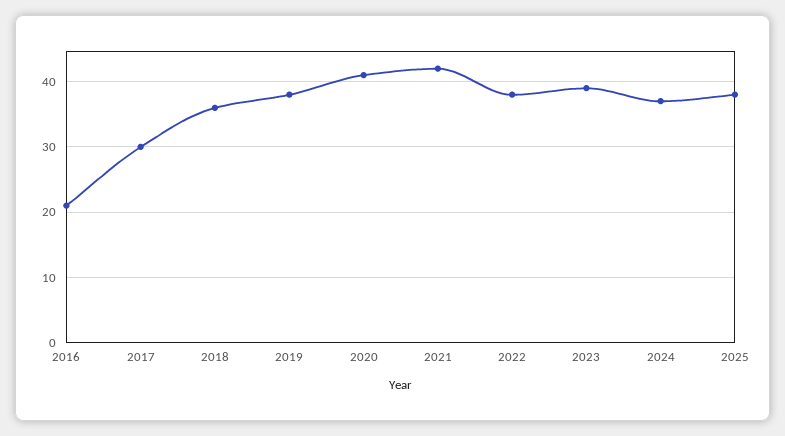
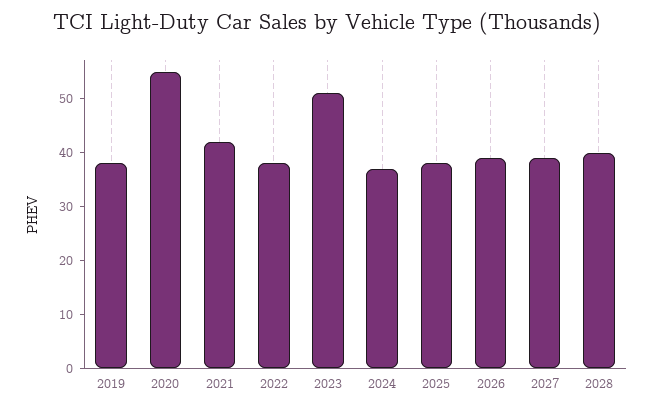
2016: 21 -> none
2017: 30 -> none
2018: 36 -> none
2020: 41 -> 55
2023: 39 -> 50
2026: none -> 40
2027: none -> 40
2028: none -> 40

